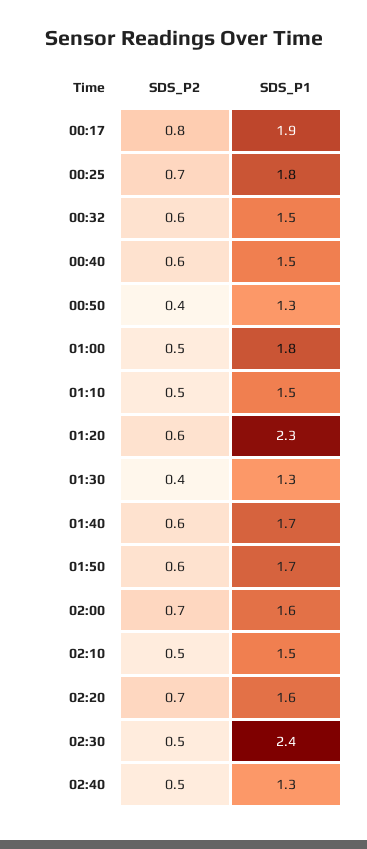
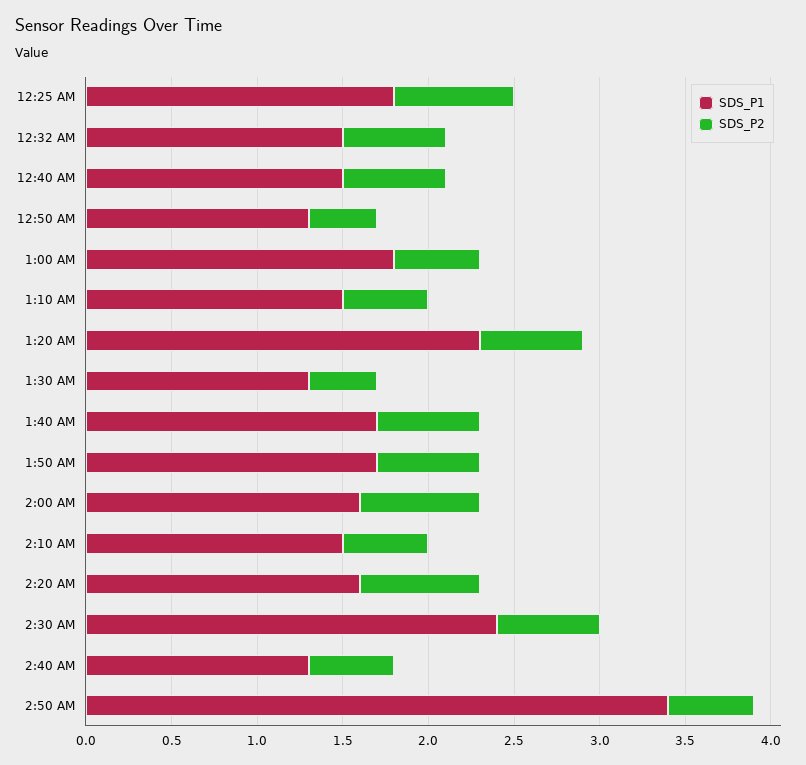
SDS_P2, 00:17: 0.8 -> none
SDS_P1, 00:17: 1.9 -> none
SDS_P2, 02:30: 0.5 -> 0.6
SDS_P1, 2:50 AM: none -> 3.4
SDS_P2, 2:50 AM: none -> 0.5

